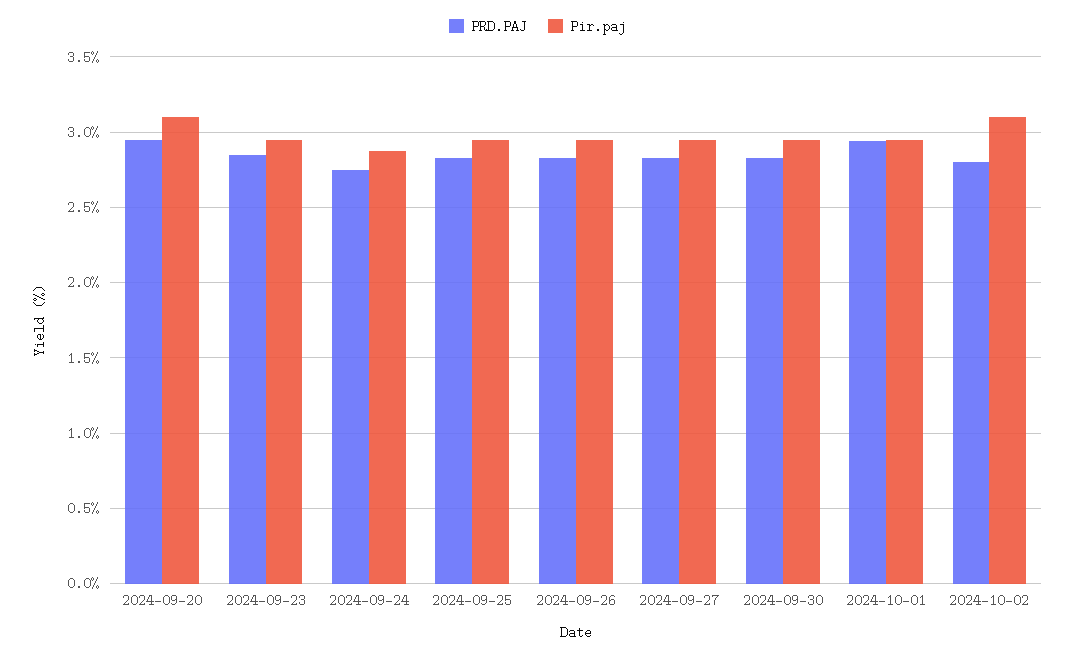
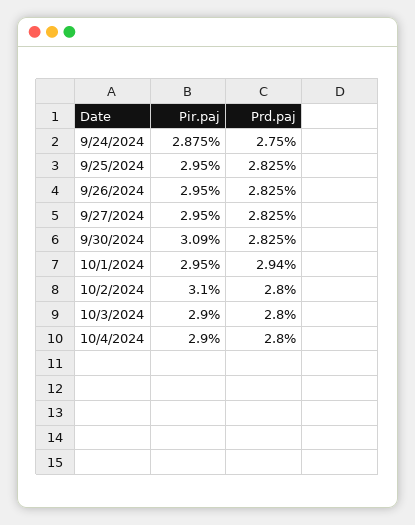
PRD.PAJ, 2024-09-20: 2.95 -> none
Pir.paj, 2024-09-20: 3.1 -> none
PRD.PAJ, 2024-09-23: 2.85 -> none
Pir.paj, 2024-09-23: 2.95 -> none
Pir.paj, 2024-09-30: 2.95 -> 3.09
Pir.paj, 10/3/2024: none -> 2.9
PRD.PAJ, 10/3/2024: none -> 2.8
Pir.paj, 10/4/2024: none -> 2.9
PRD.PAJ, 10/4/2024: none -> 2.8

